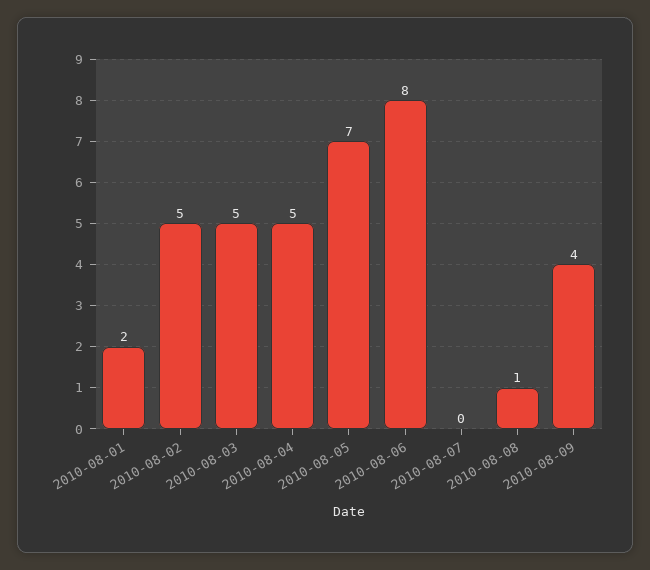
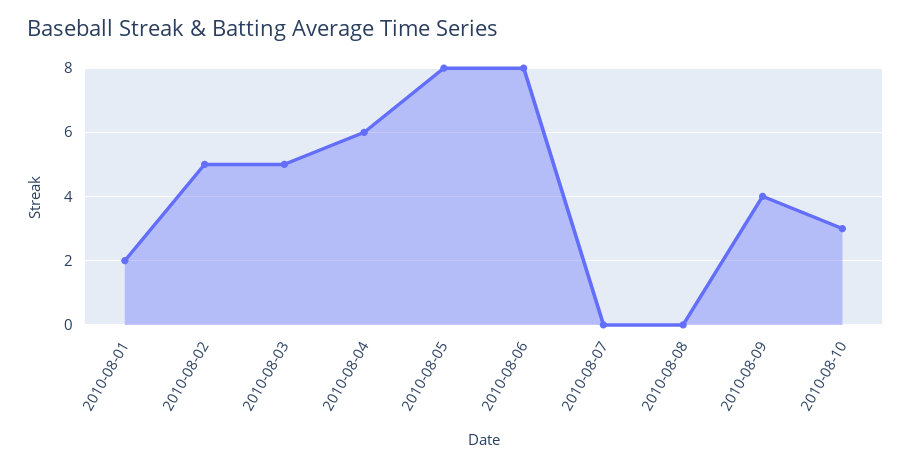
2010-08-04: 5 -> 6
2010-08-05: 7 -> 8
2010-08-08: 1 -> 0
2010-08-10: none -> 3

